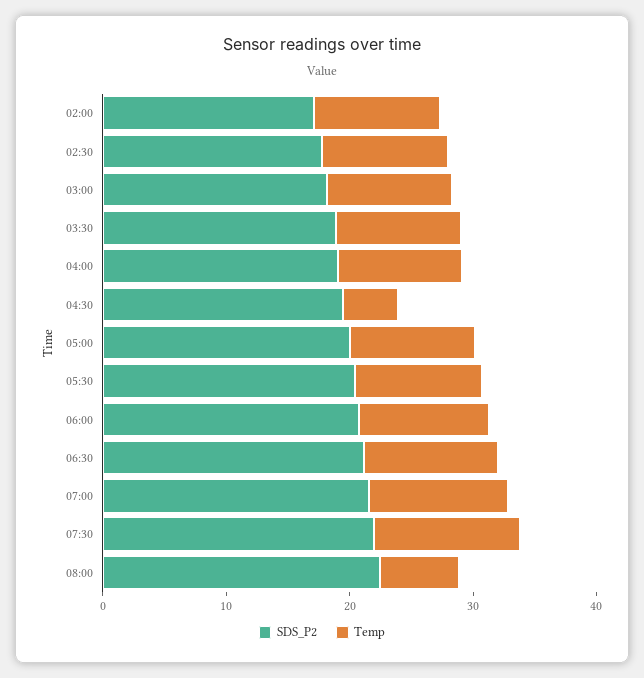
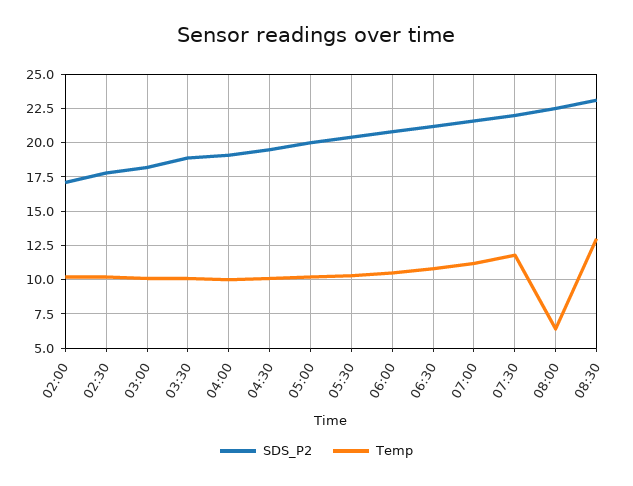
Temp, 04:30: 4 -> 10
SDS_P2, 08:30: none -> 23
Temp, 08:30: none -> 13

